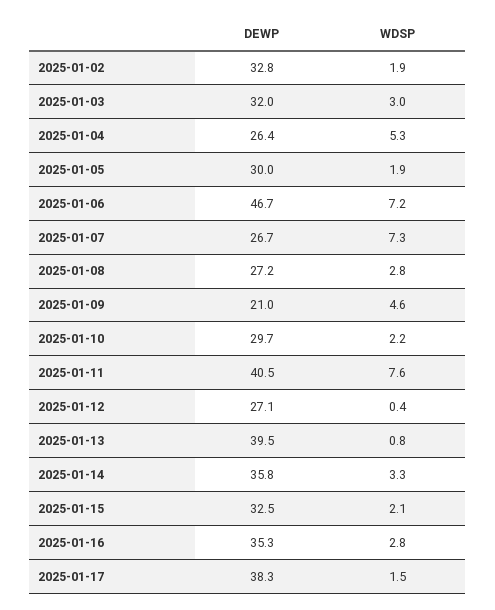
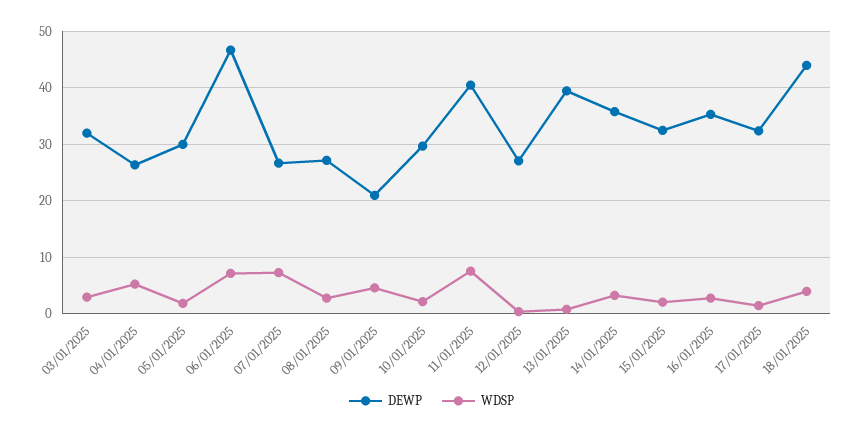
DEWP, 2025-01-02: 32.8 -> none
WDSP, 2025-01-02: 1.9 -> none
DEWP, 2025-01-17: 38.3 -> 32
DEWP, 18/01/2025: none -> 44
WDSP, 18/01/2025: none -> 4

